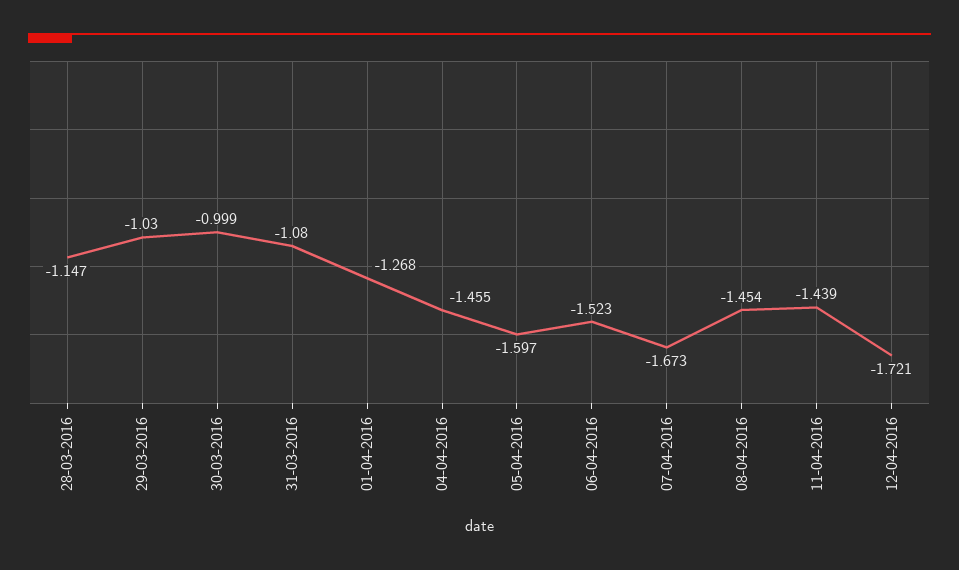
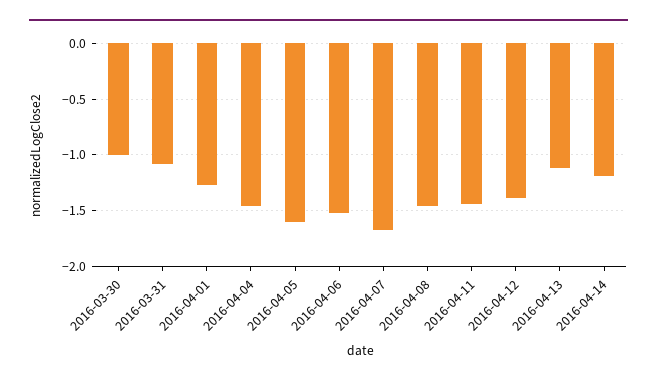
28-03-2016: -1.147 -> none
29-03-2016: -1.03 -> none
12-04-2016: -1.721 -> -1.4
2016-04-13: none -> -1.1
2016-04-14: none -> -1.2

